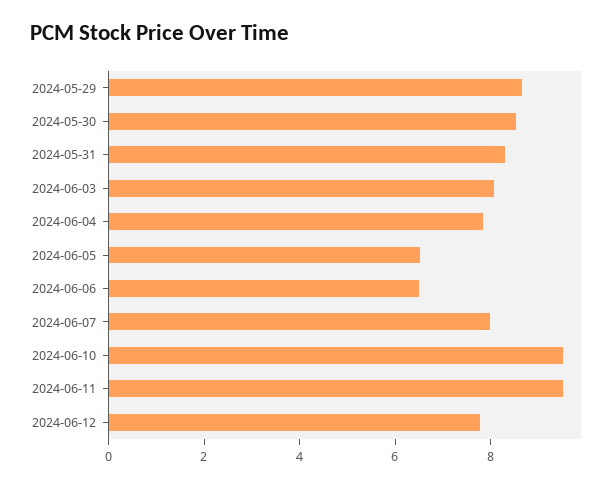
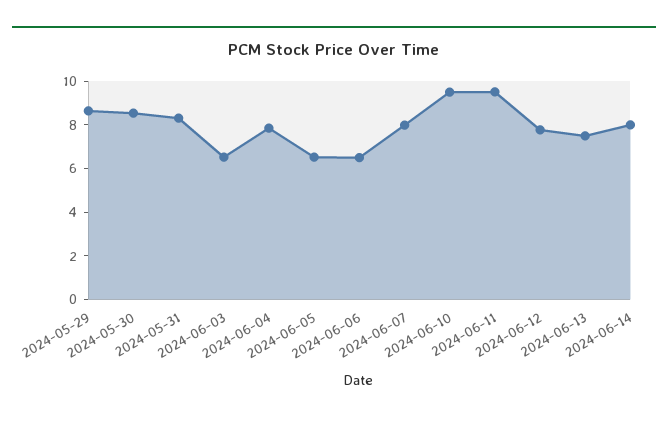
2024-06-03: 8 -> 6.5
2024-06-13: none -> 7.5
2024-06-14: none -> 8

